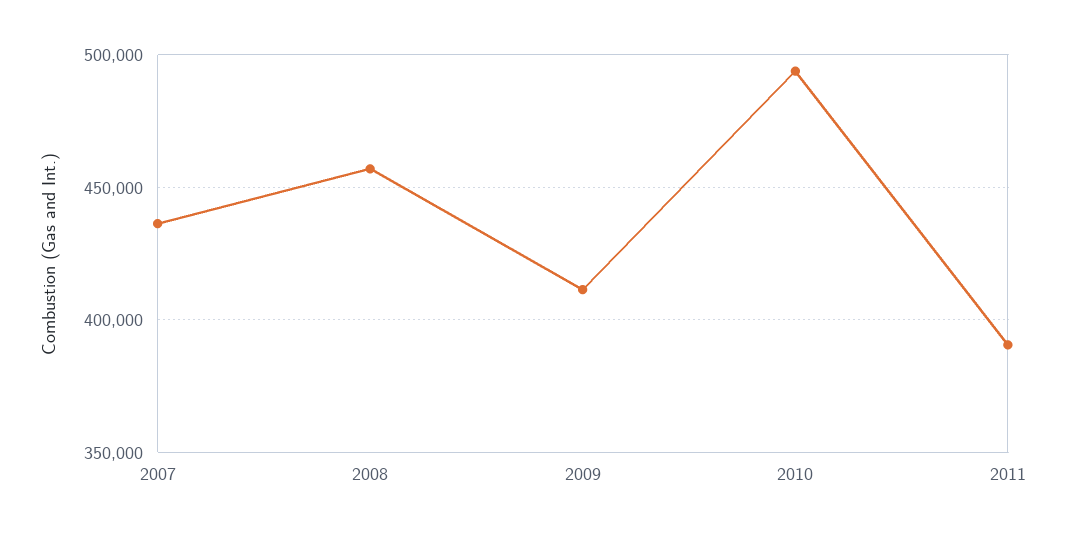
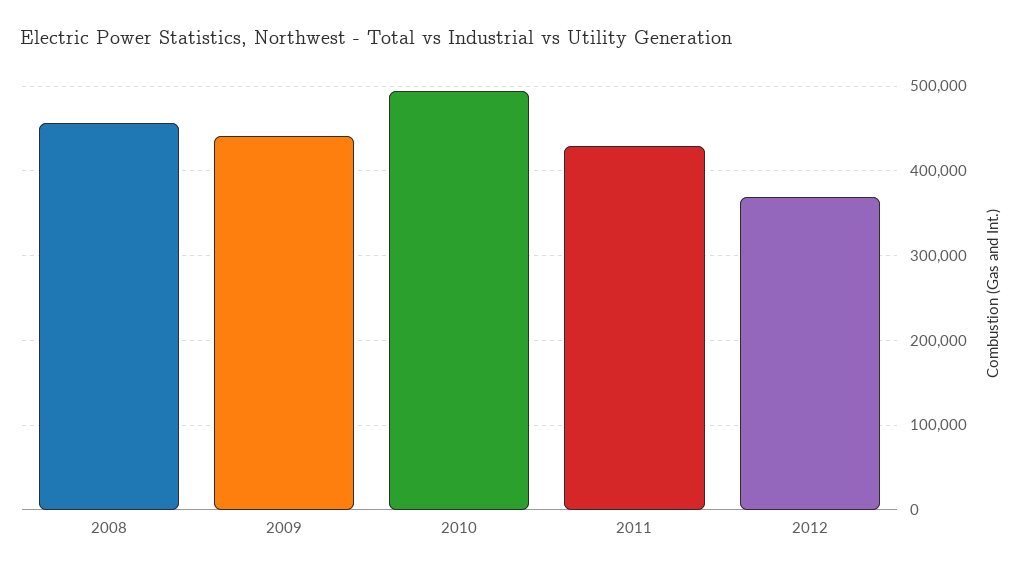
2007: 435000 -> none
2009: 410000 -> 440000
2011: 390000 -> 430000
2012: none -> 370000

